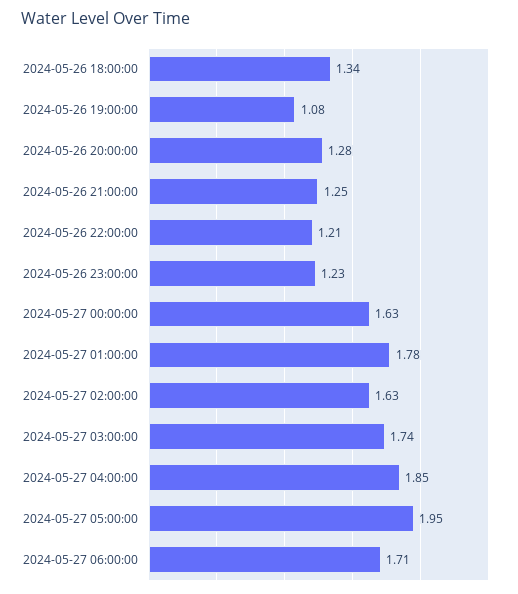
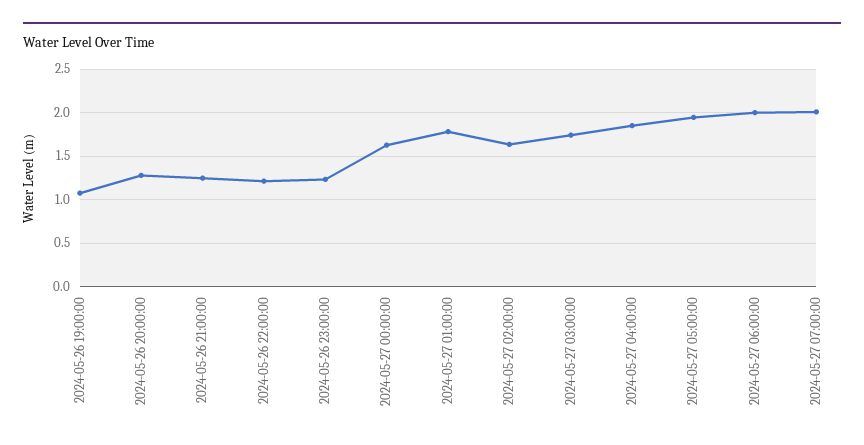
2024-05-26 18:00:00: 1.34 -> none
2024-05-27 06:00:00: 1.71 -> 2
2024-05-27 07:00:00: none -> 2

